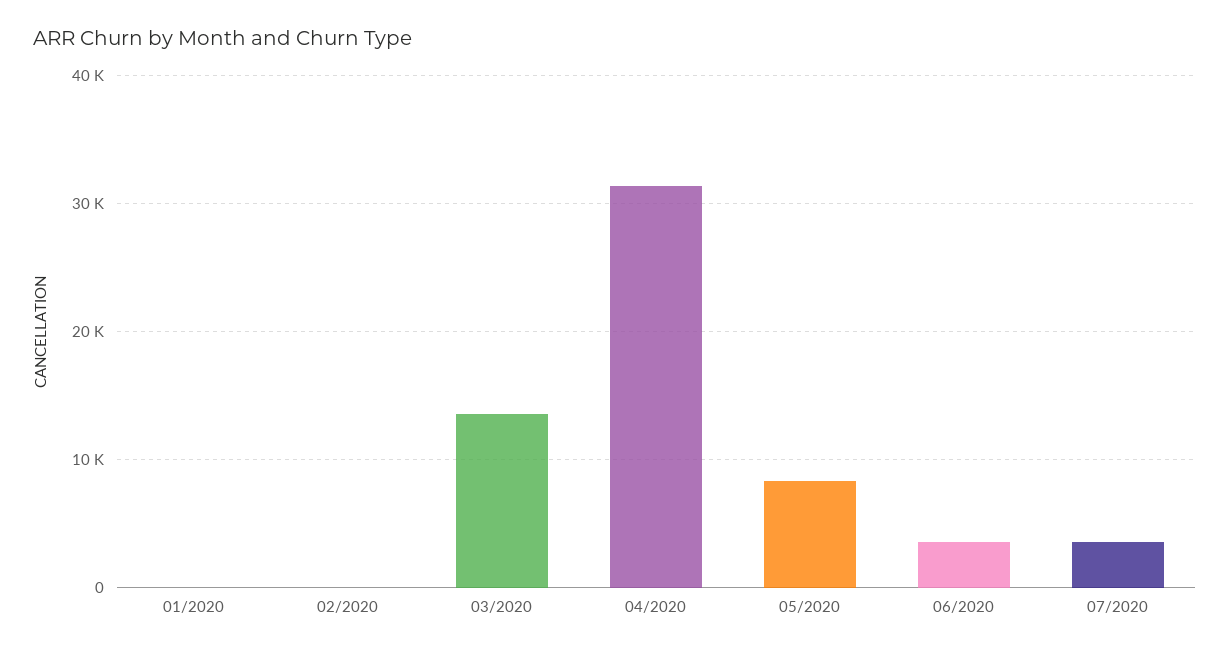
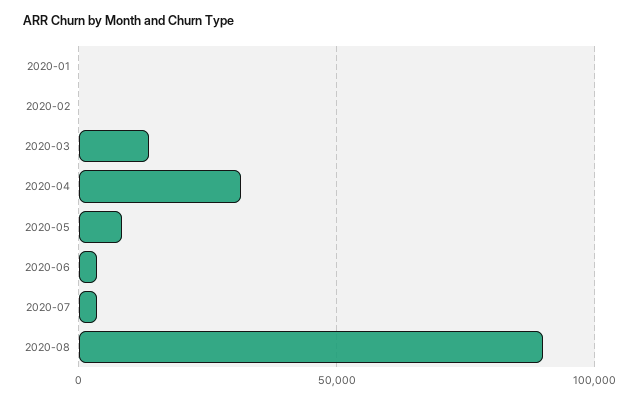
2020-08: none -> 90000

